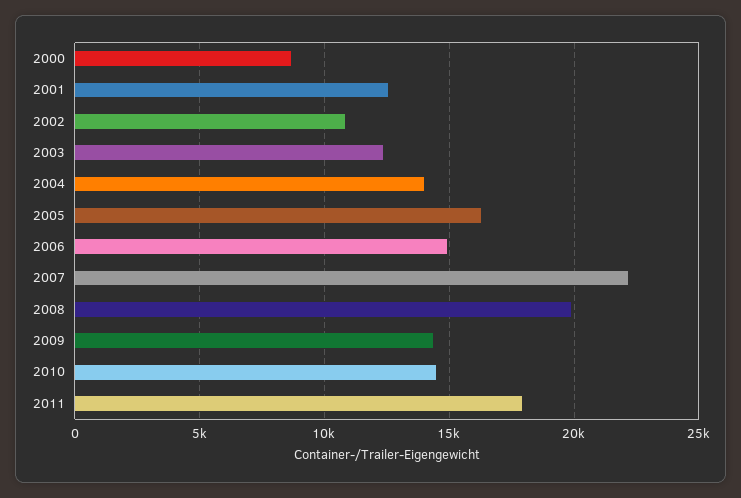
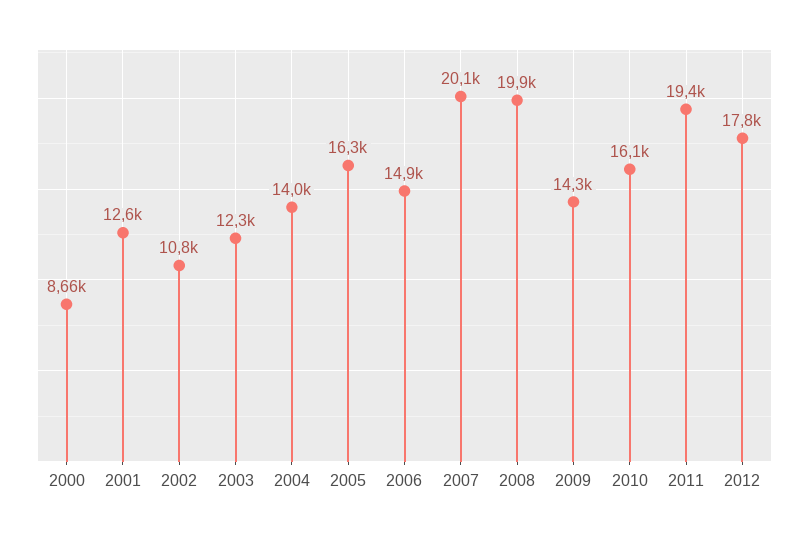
2007: 22000 -> 20100
2010: 14500 -> 16100
2011: 18000 -> 19400
2012: none -> 17800

